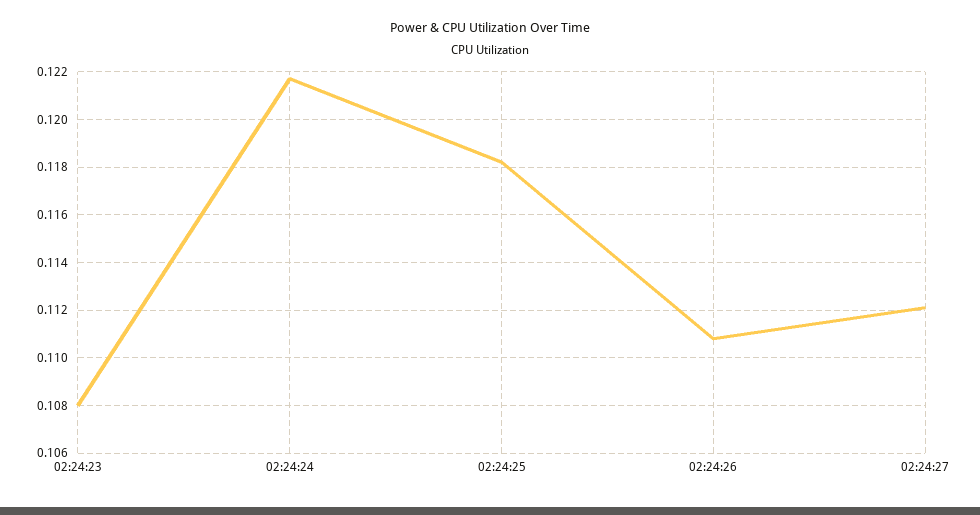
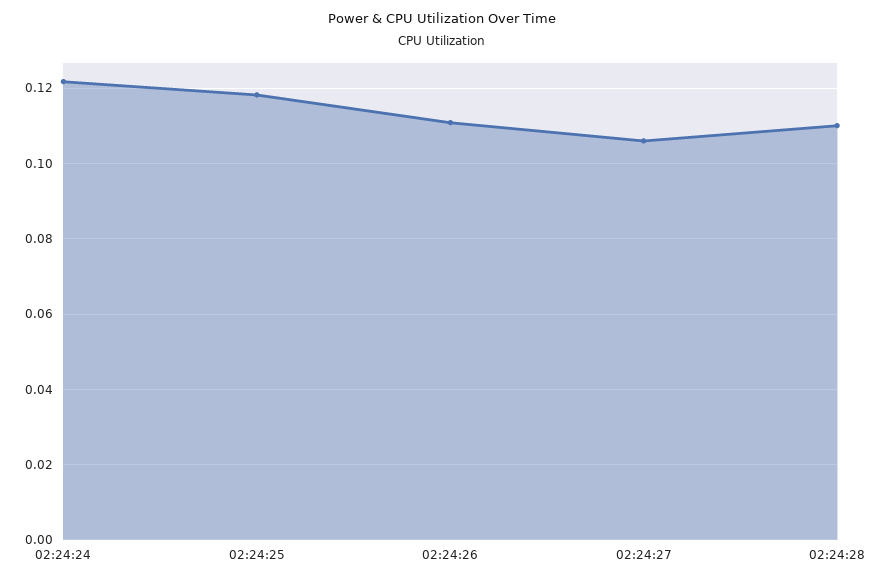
02:24:23: 0.108 -> none
02:24:27: 0.112 -> 0.106
02:24:28: none -> 0.11

